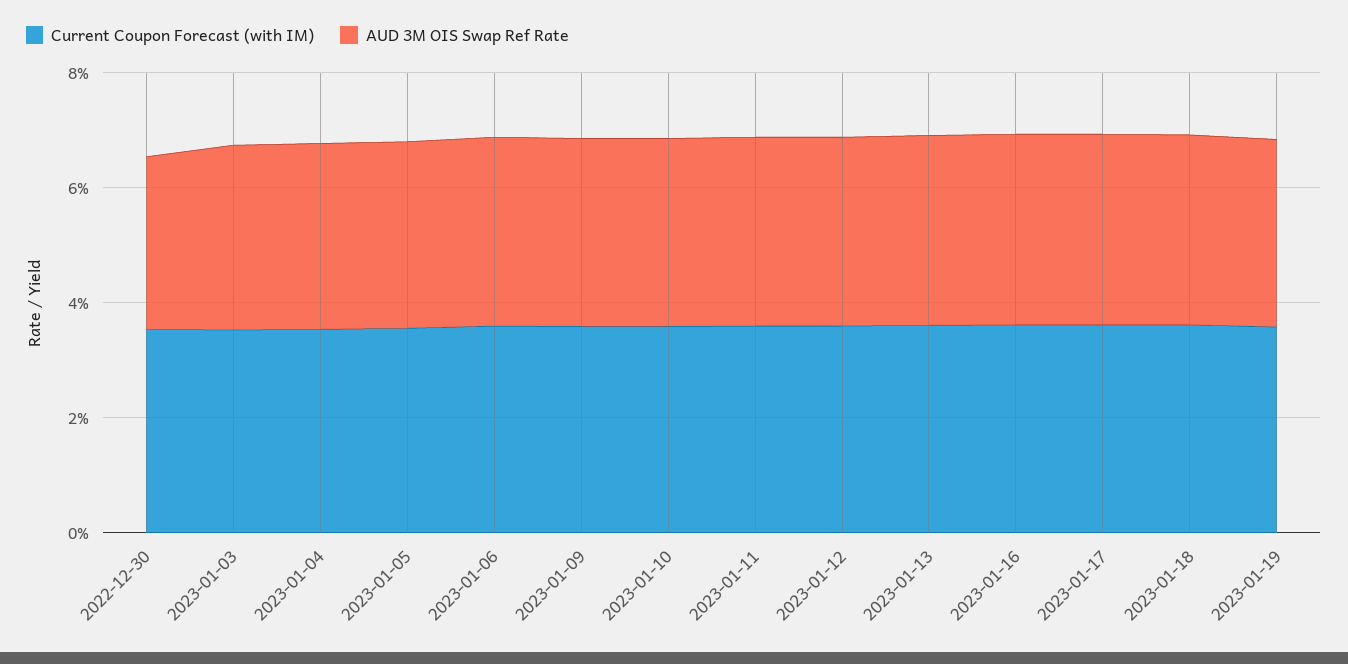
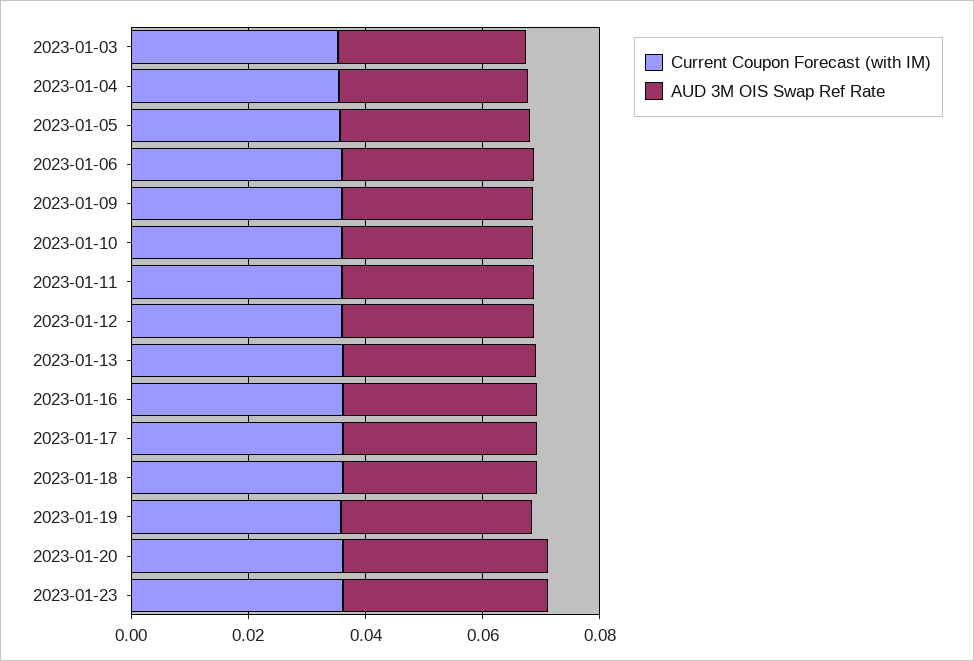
Current Coupon Forecast (with IM), 2022-12-30: 0.035 -> none
AUD 3M OIS Swap Ref Rate, 2022-12-30: 0.03 -> none
Current Coupon Forecast (with IM), 2023-01-20: none -> 0.035
AUD 3M OIS Swap Ref Rate, 2023-01-20: none -> 0.035
Current Coupon Forecast (with IM), 2023-01-23: none -> 0.035
AUD 3M OIS Swap Ref Rate, 2023-01-23: none -> 0.035

